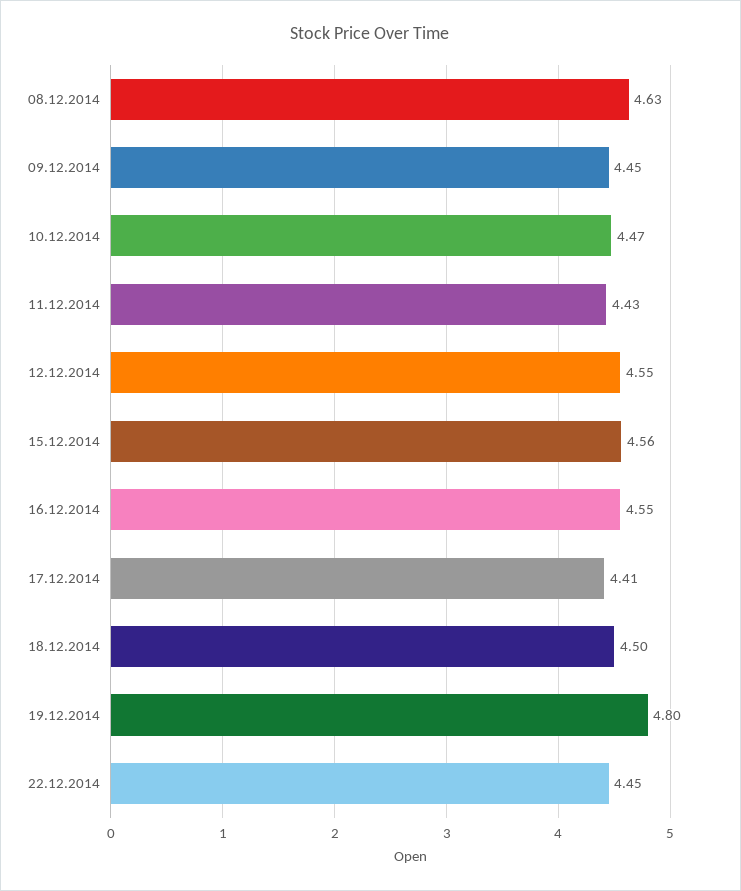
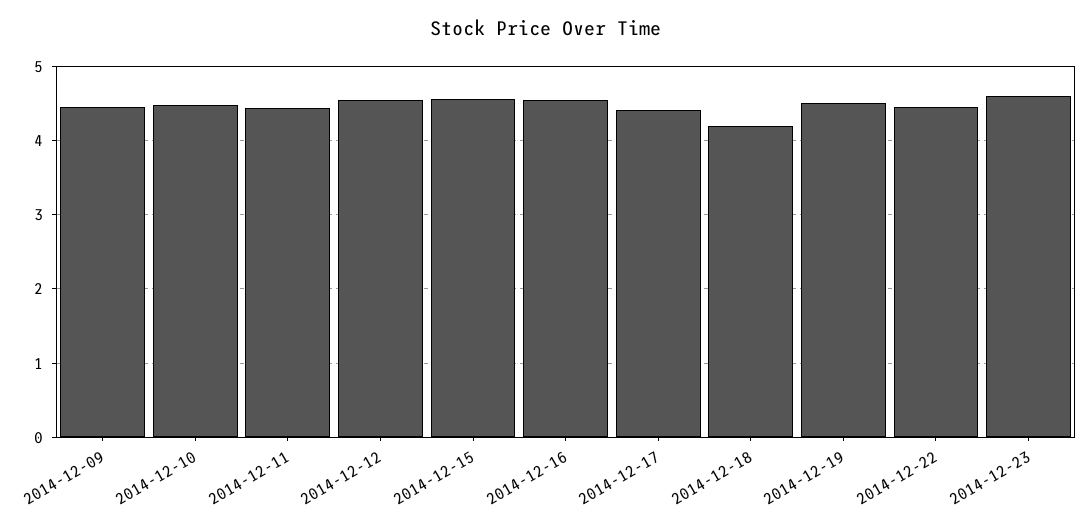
08.12.2014: 4.63 -> none
18.12.2014: 4.5 -> 4.2
19.12.2014: 4.8 -> 4.5
2014-12-23: none -> 4.6

